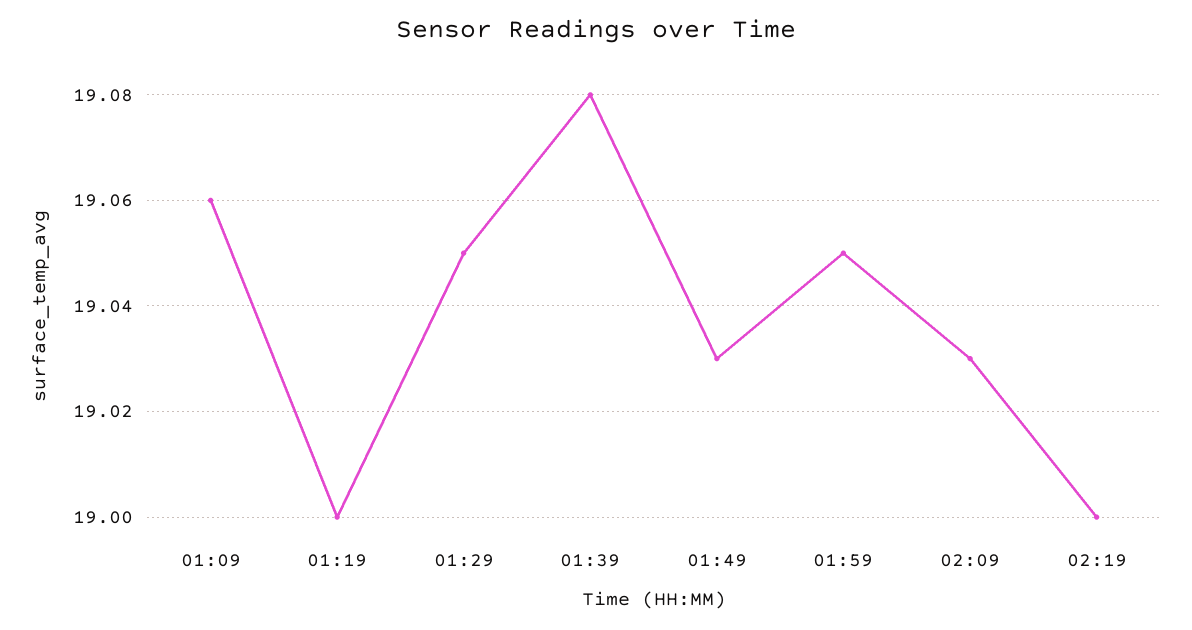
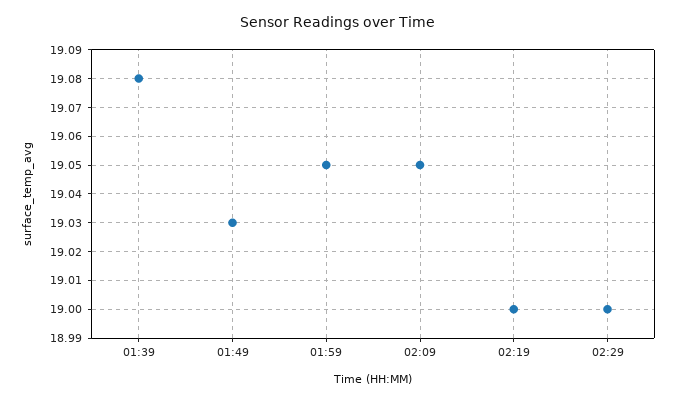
01:09: 19.06 -> none
01:19: 19 -> none
01:29: 19.05 -> none
02:09: 19.03 -> 19.05
02:29: none -> 19

